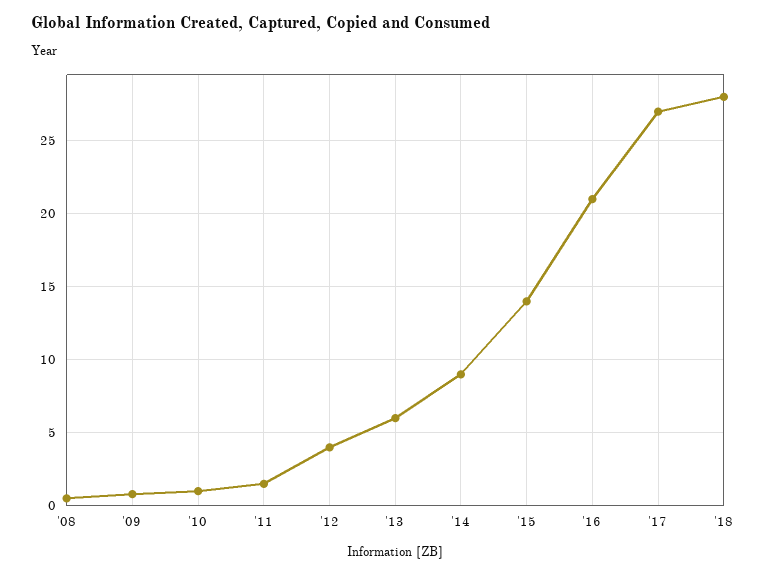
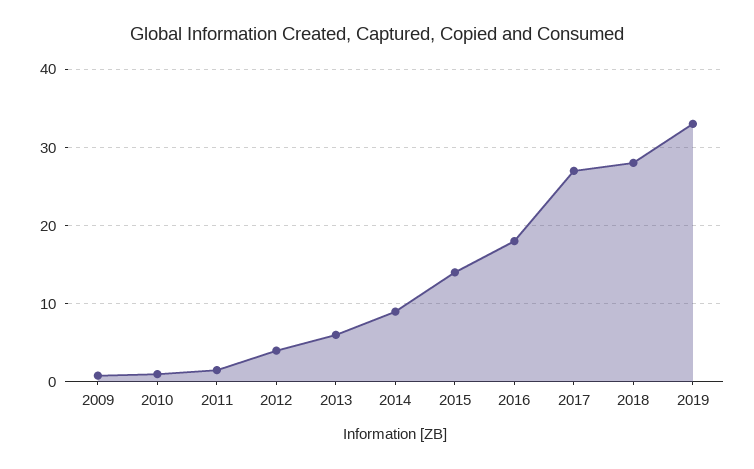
'08: 0.5 -> none
'16: 21 -> 18
2019: none -> 33

